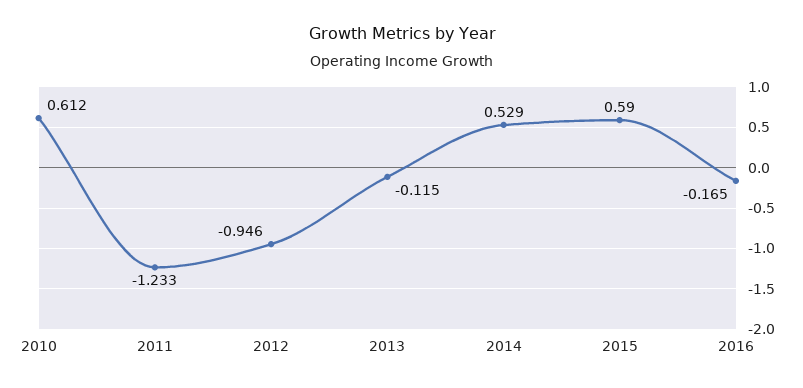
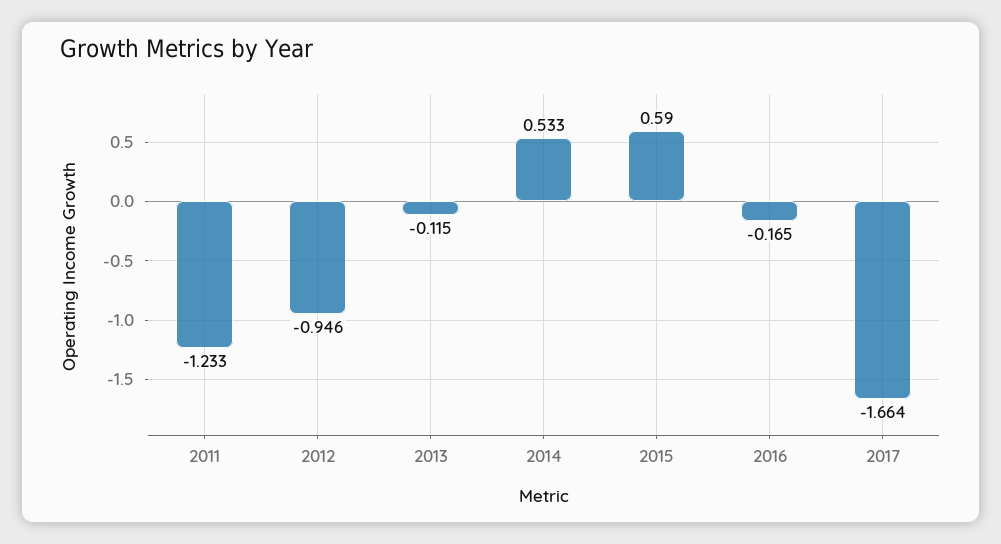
2010: 0.612 -> none
2014: 0.529 -> 0.533
2017: none -> -1.664

